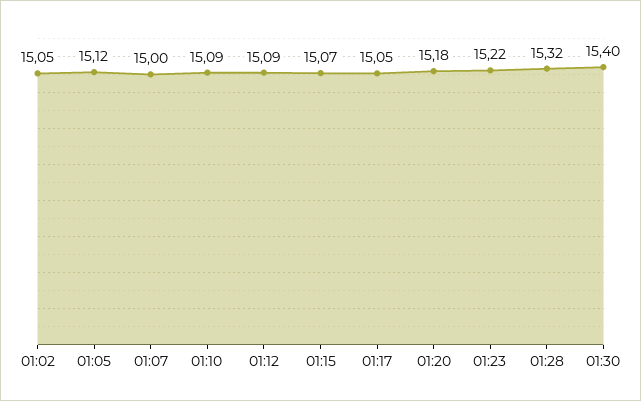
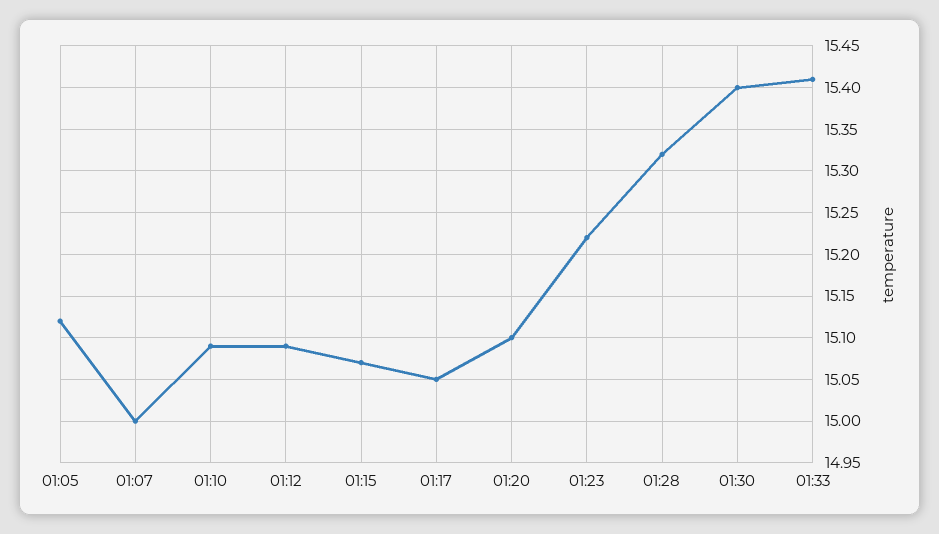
01:02: 15.05 -> none
01:20: 15.18 -> 15.1
01:33: none -> 15.41

